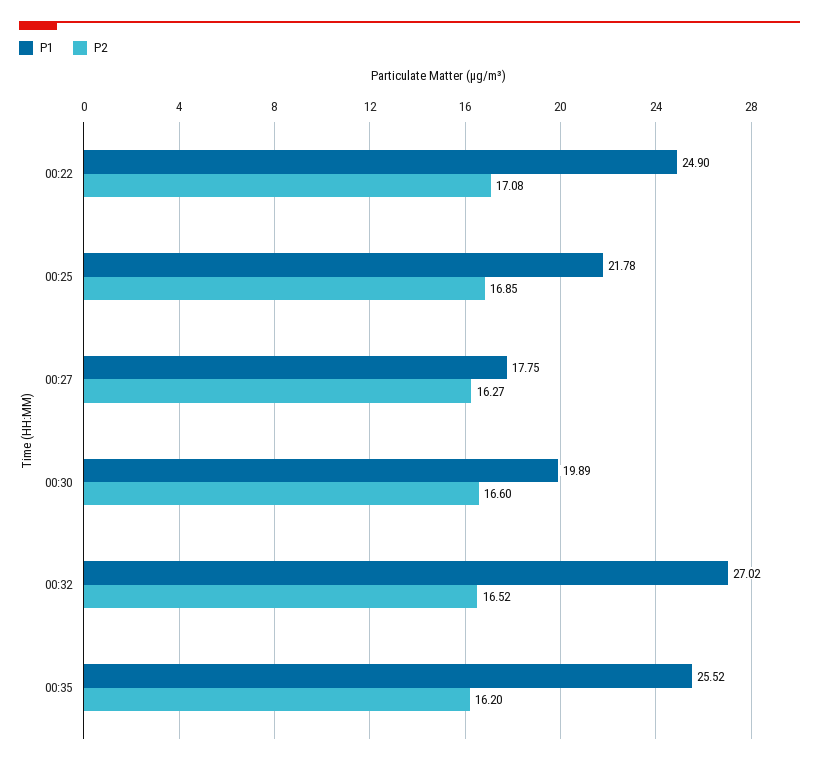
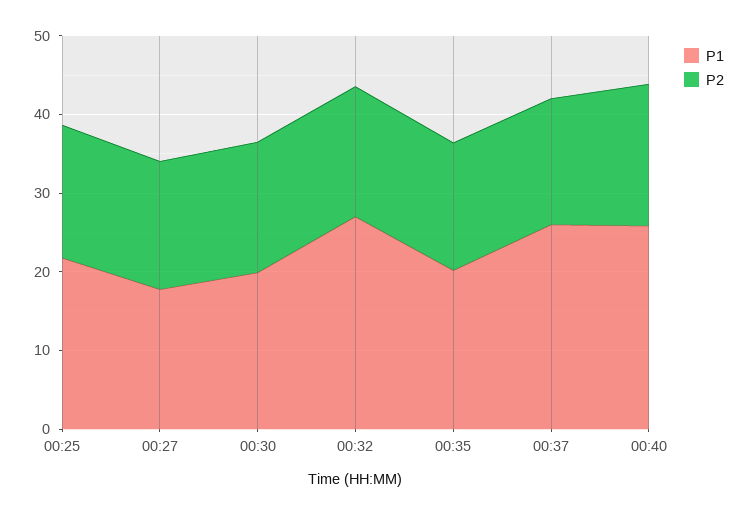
P1, 00:22: 24.9 -> none
P2, 00:22: 17.08 -> none
P1, 00:35: 25.52 -> 20
P1, 00:37: none -> 26
P2, 00:37: none -> 16
P1, 00:40: none -> 26
P2, 00:40: none -> 18

